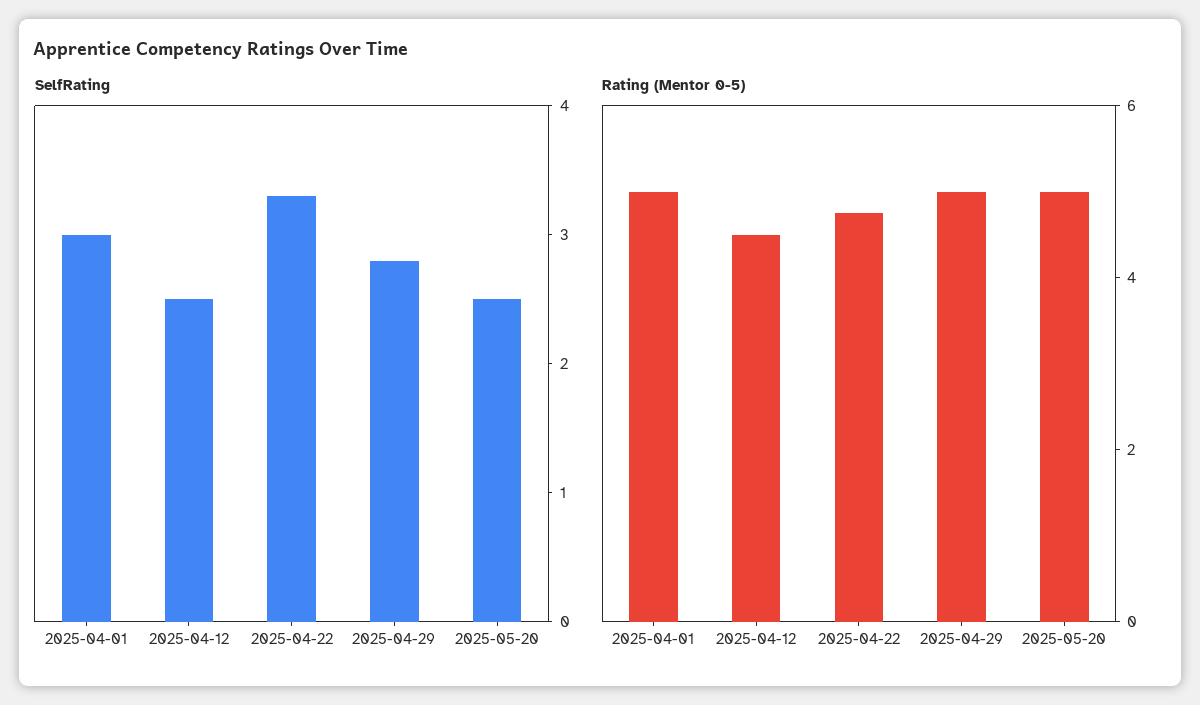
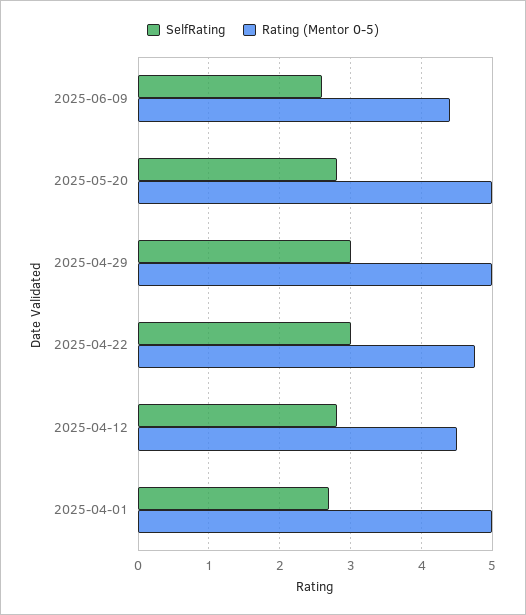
SelfRating, 2025-04-01: 3 -> 2.7
SelfRating, 2025-04-12: 2.5 -> 2.8
SelfRating, 2025-04-22: 3.3 -> 3
SelfRating, 2025-04-29: 2.8 -> 3
SelfRating, 2025-05-20: 2.5 -> 2.8
SelfRating, 2025-06-09: none -> 2.6
Rating (Mentor 0-5), 2025-06-09: none -> 4.4

